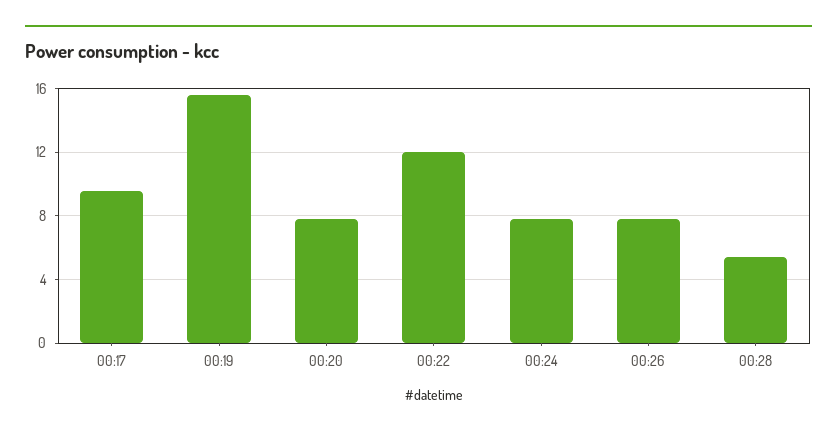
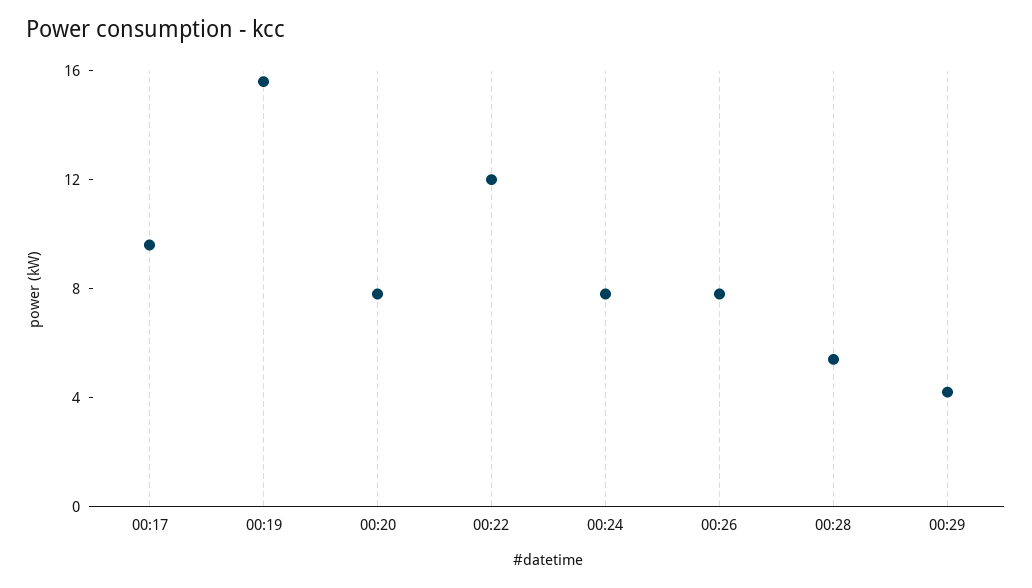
00:29: none -> 4

